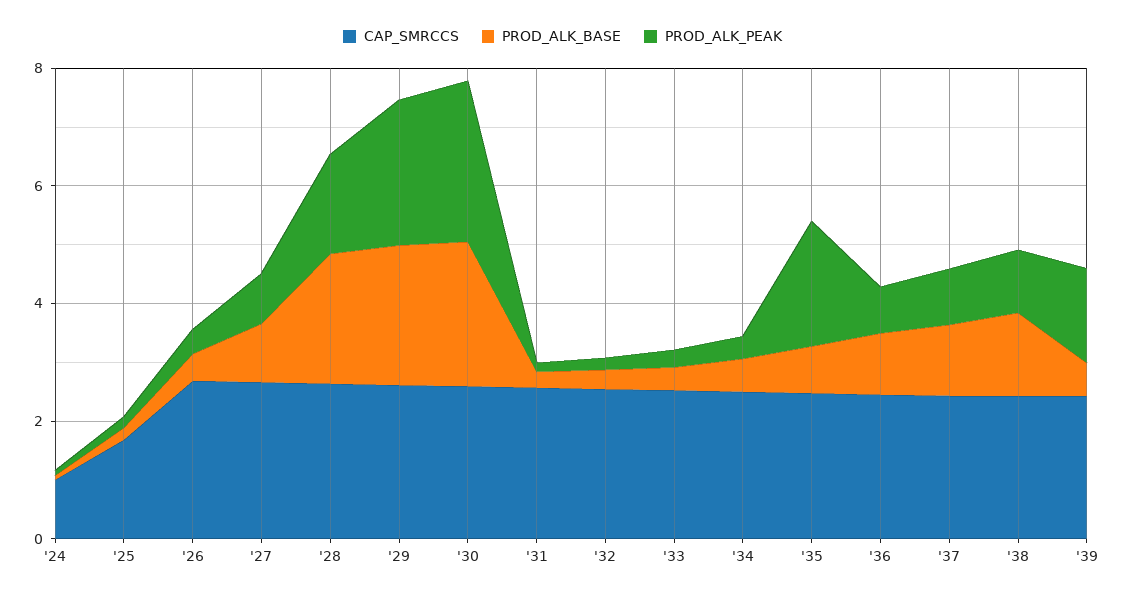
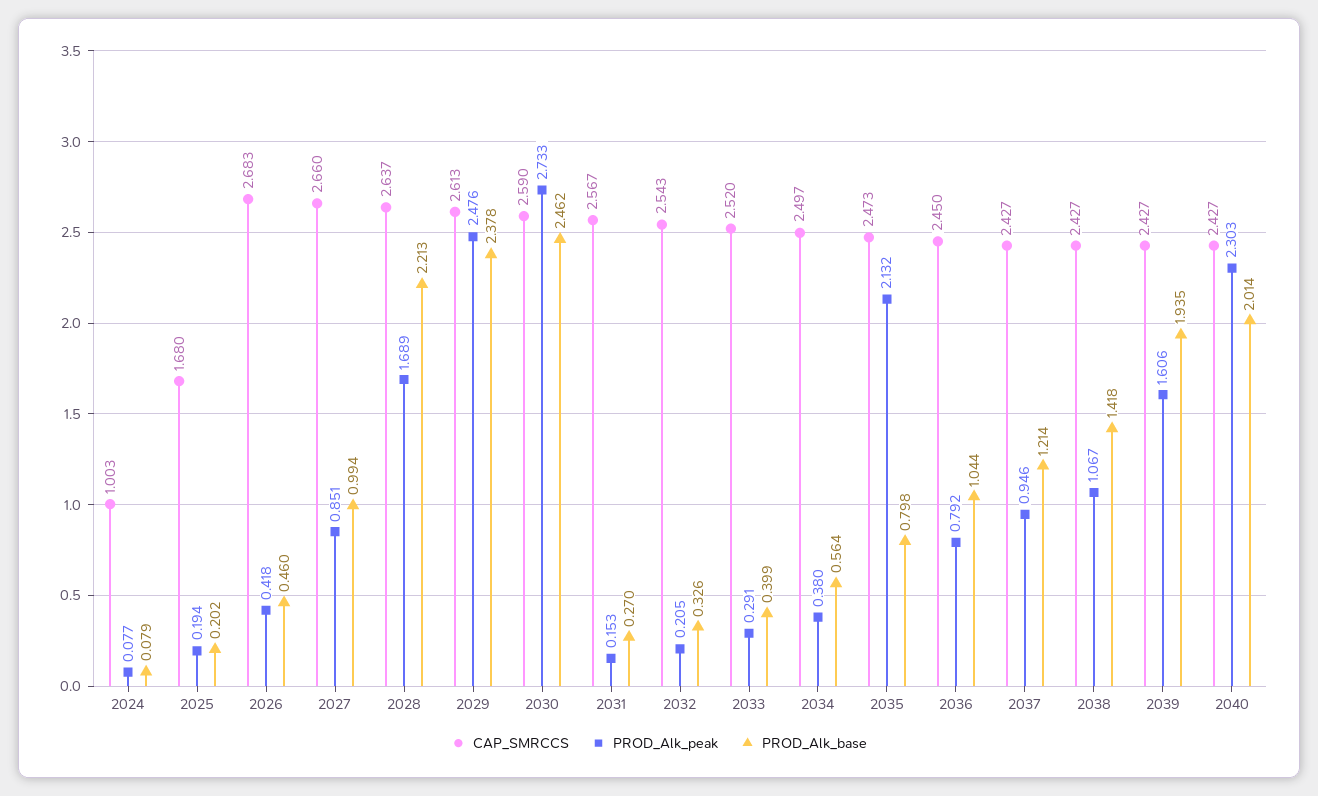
PROD_ALK_BASE, '39: 0.5 -> 1.935
CAP_SMRCCS, 2040: none -> 2.427
PROD_ALK_PEAK, 2040: none -> 2.303
PROD_ALK_BASE, 2040: none -> 2.014

